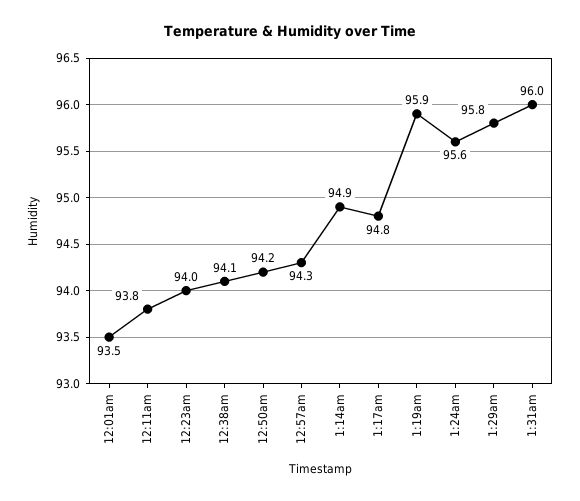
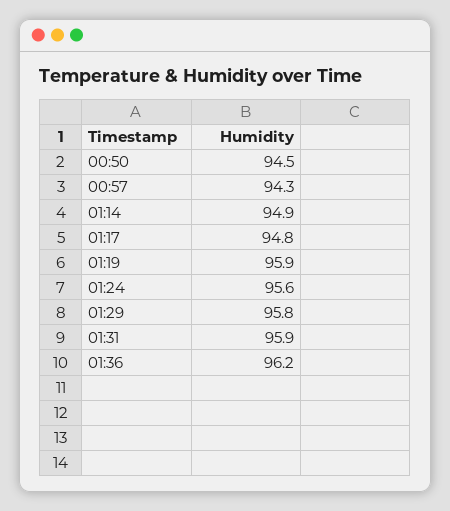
12:01am: 93.5 -> none
12:11am: 93.8 -> none
12:23am: 94 -> none
12:38am: 94.1 -> none
12:50am: 94.2 -> 94.5
1:31am: 96 -> 95.9
01:36: none -> 96.2

